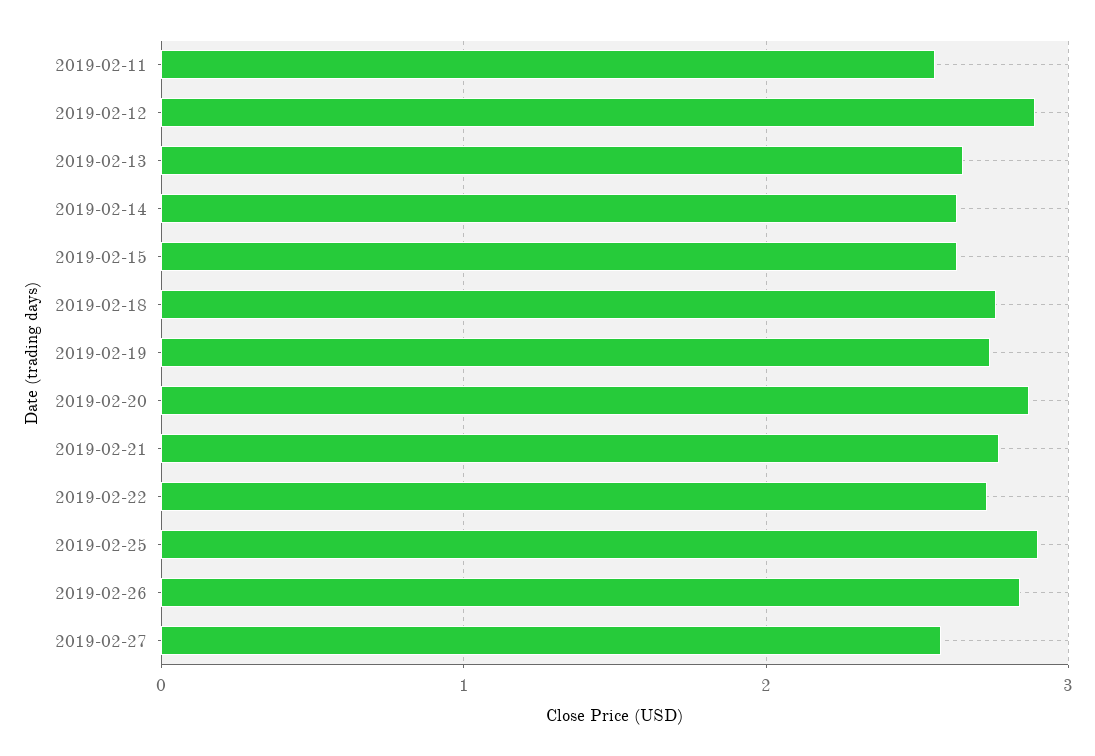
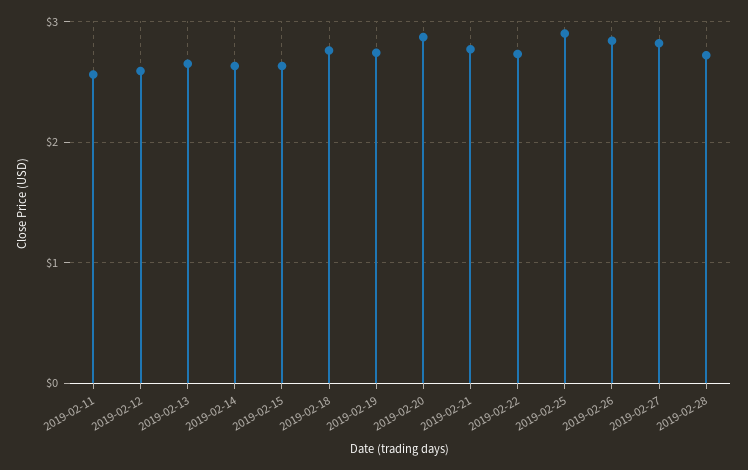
2019-02-12: 2.9 -> 2.6
2019-02-27: 2.6 -> 2.8
2019-02-28: none -> 2.7

